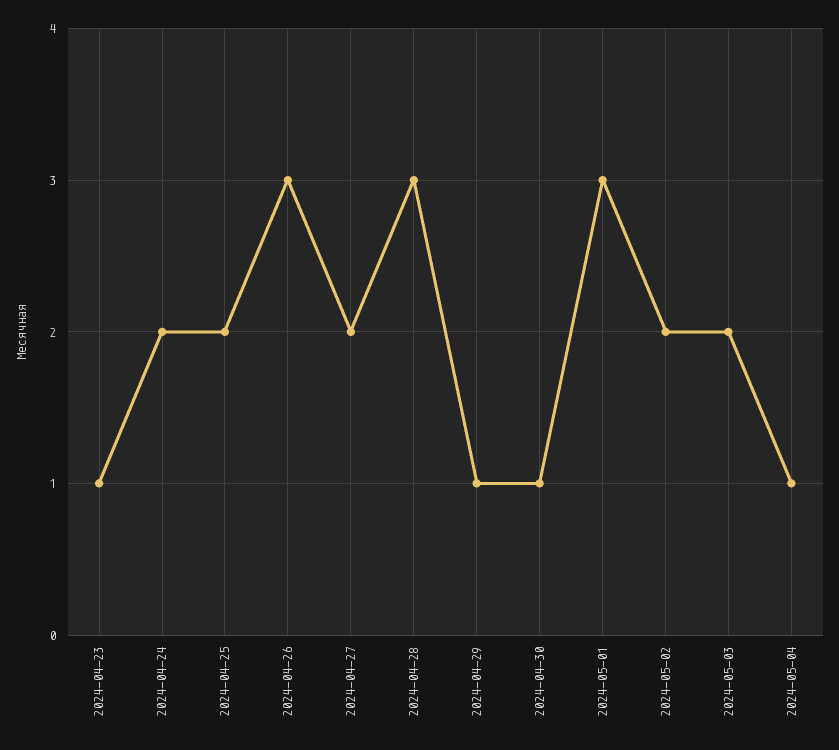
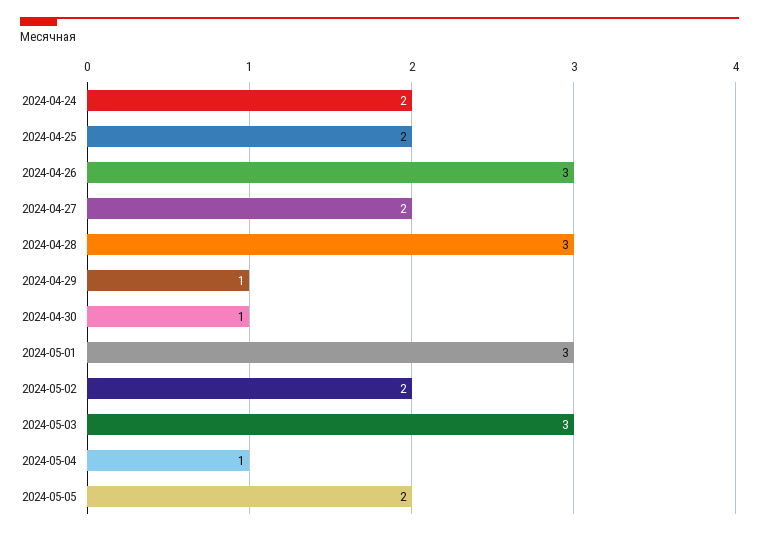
2024-04-23: 1 -> none
2024-05-03: 2 -> 3
2024-05-05: none -> 2

